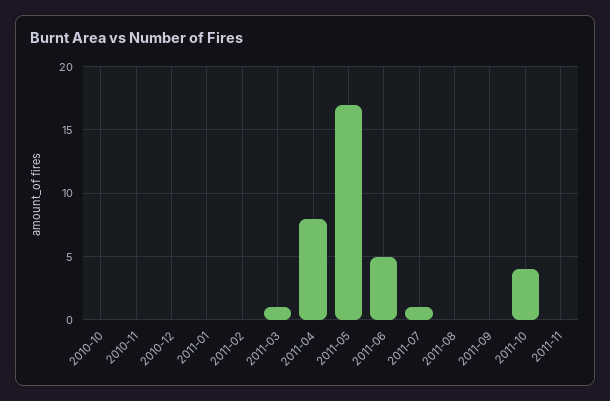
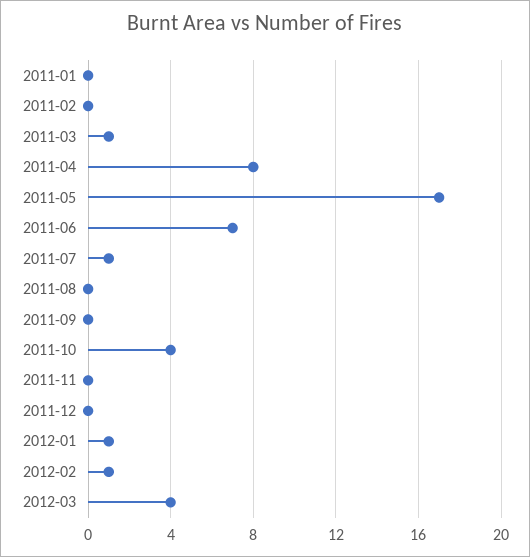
2010-10: 0 -> none
2010-11: 0 -> none
2010-12: 0 -> none
2011-06: 5 -> 7
2011-12: none -> 0
2012-01: none -> 1
2012-02: none -> 1
2012-03: none -> 4

